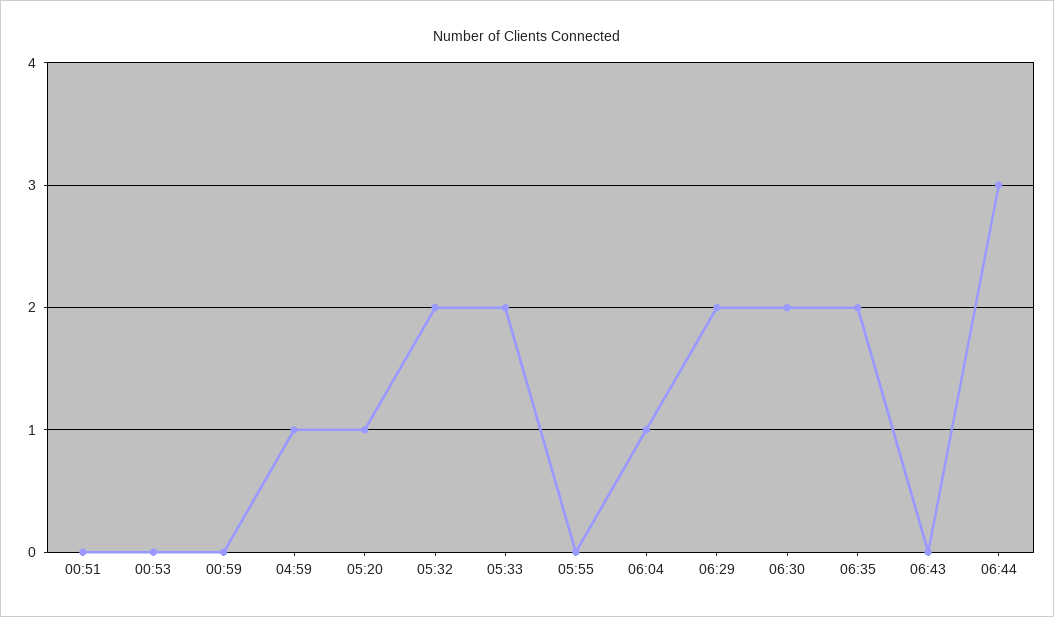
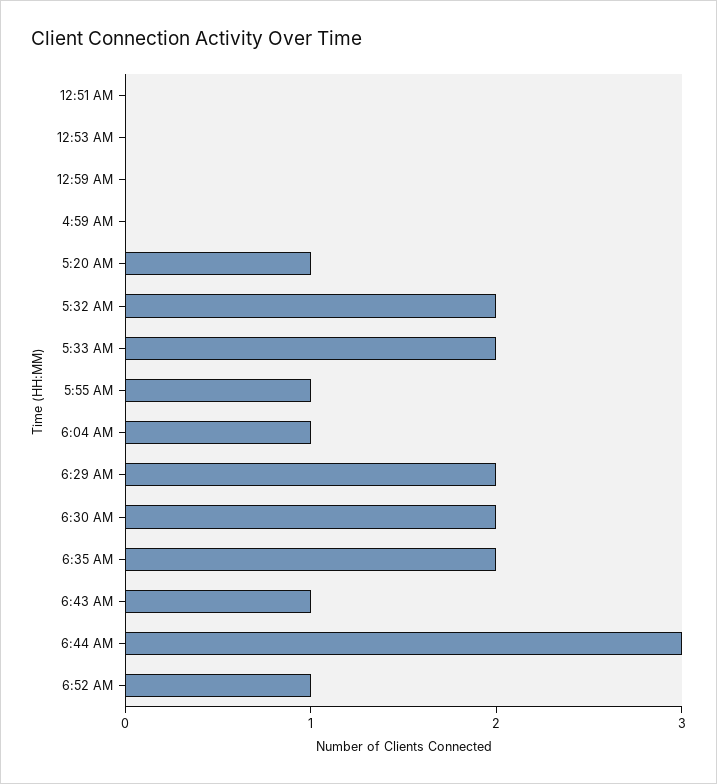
04:59: 1 -> 0
05:55: 0 -> 1
06:43: 0 -> 1
6:52 AM: none -> 1

